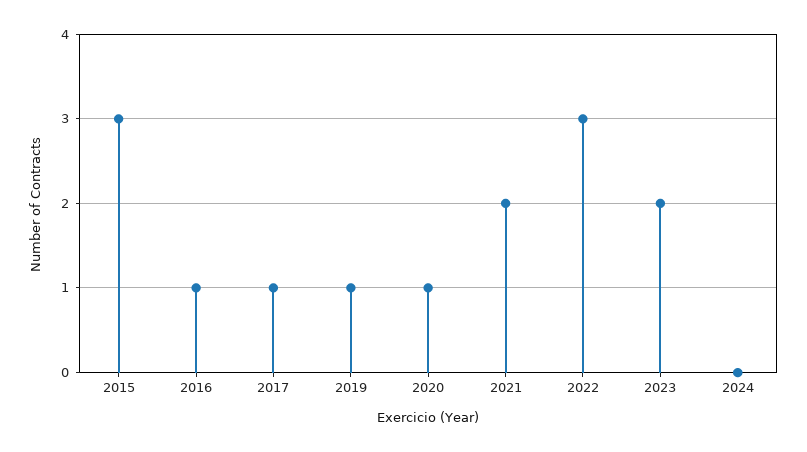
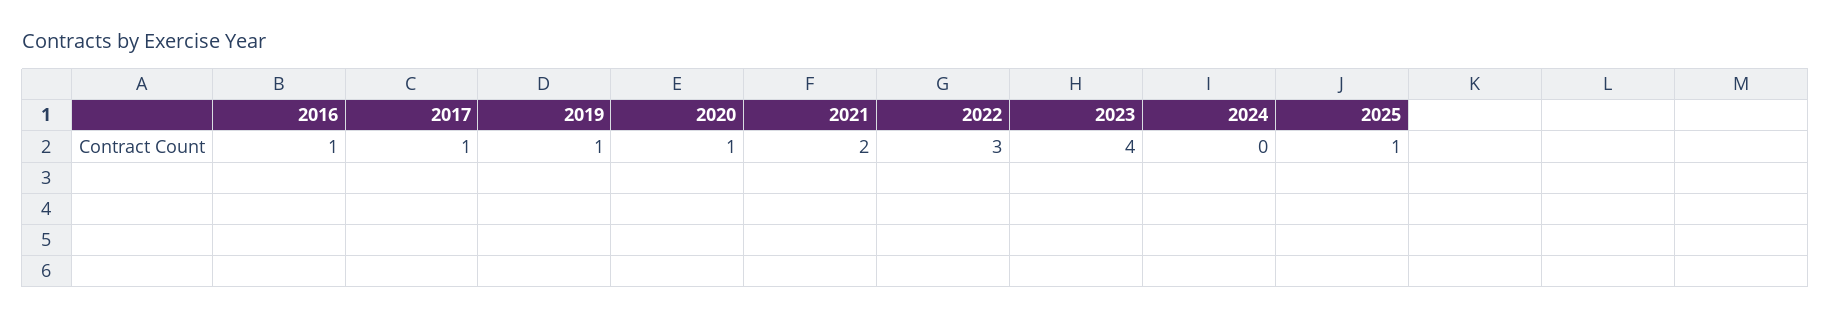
2015: 3 -> none
2023: 2 -> 4
2025: none -> 1

